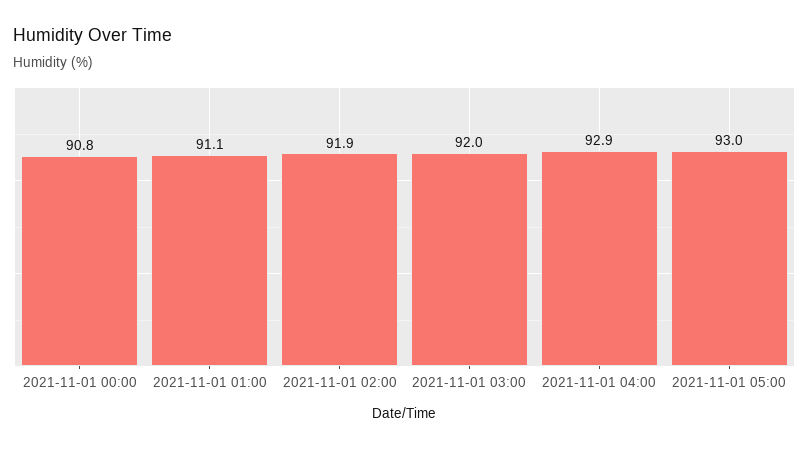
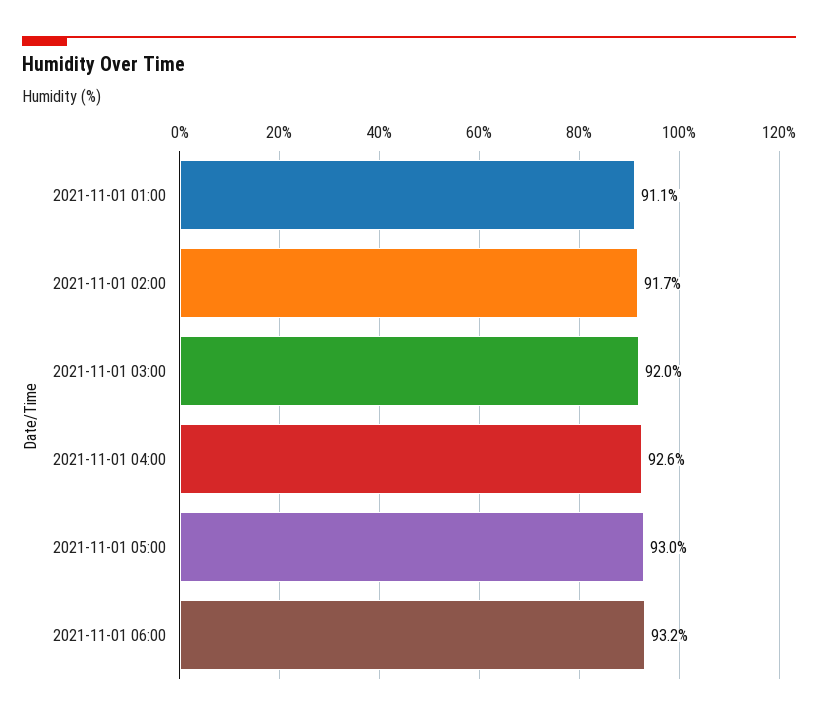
2021-11-01 00:00: 90.8 -> none
2021-11-01 02:00: 91.9 -> 91.7
2021-11-01 04:00: 92.9 -> 92.6
2021-11-01 06:00: none -> 93.2

